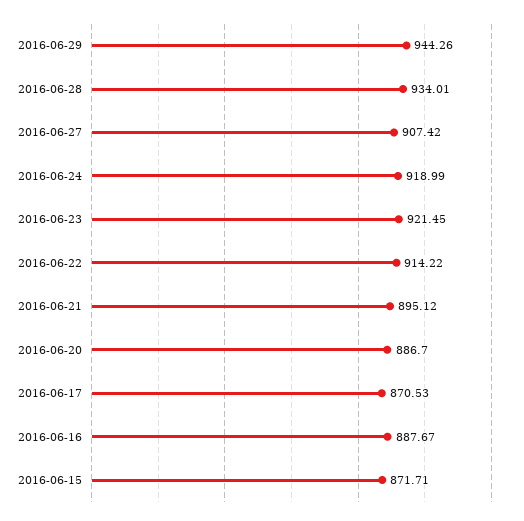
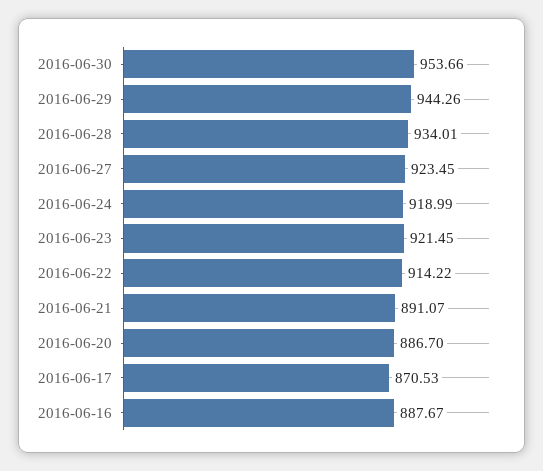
2016-06-27: 907.42 -> 923.45
2016-06-21: 895.12 -> 891.07
2016-06-15: 871.71 -> none
2016-06-30: none -> 953.66

